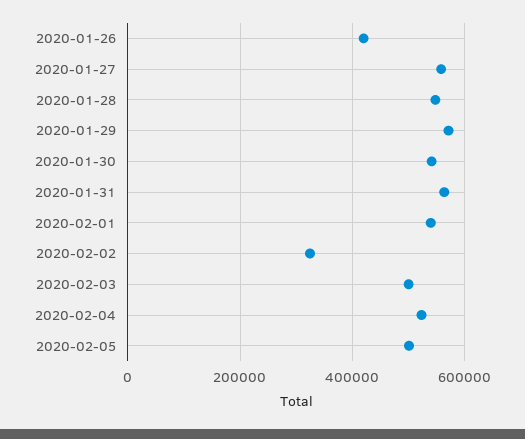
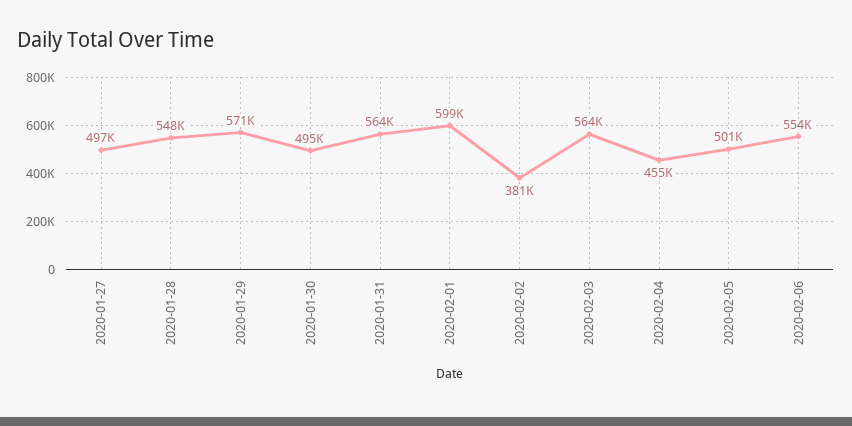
2020-01-26: 420000 -> none
2020-01-27: 560000 -> 497000
2020-01-30: 540000 -> 495000
2020-02-01: 540000 -> 599000
2020-02-02: 320000 -> 381000
2020-02-03: 500000 -> 564000
2020-02-04: 520000 -> 455000
2020-02-06: none -> 554000

